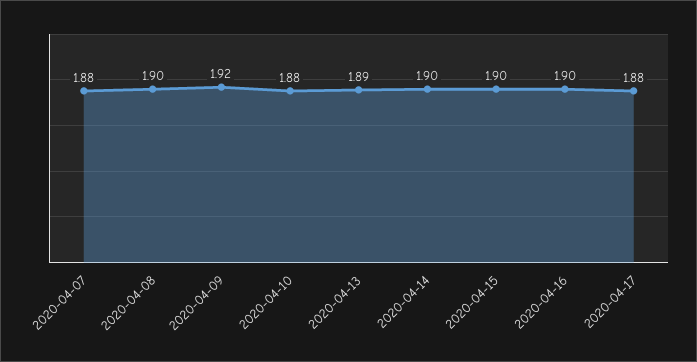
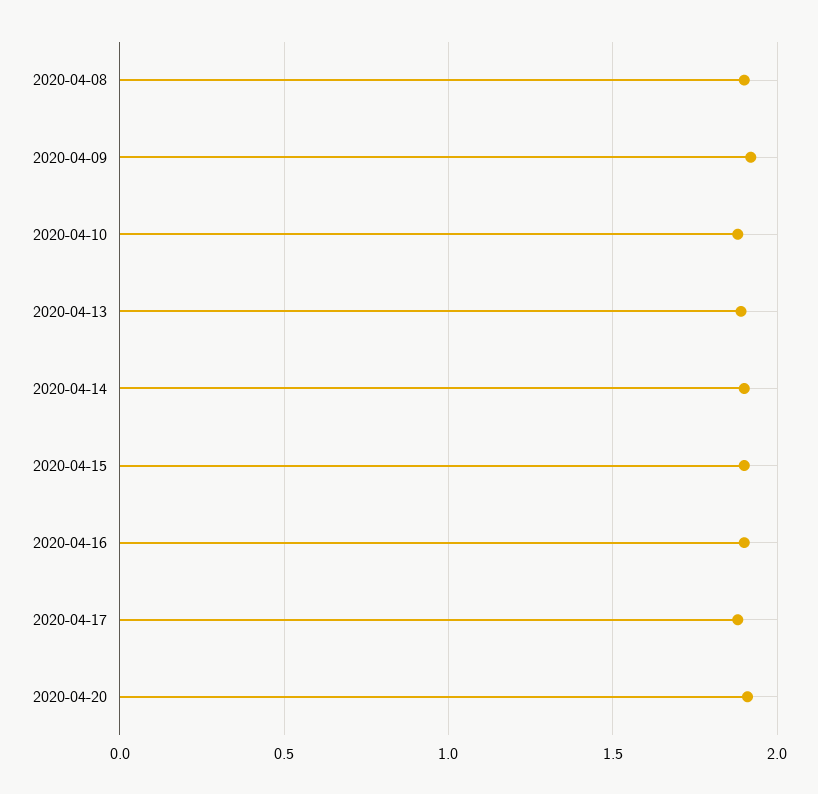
2020-04-07: 1.88 -> none
2020-04-20: none -> 1.9

